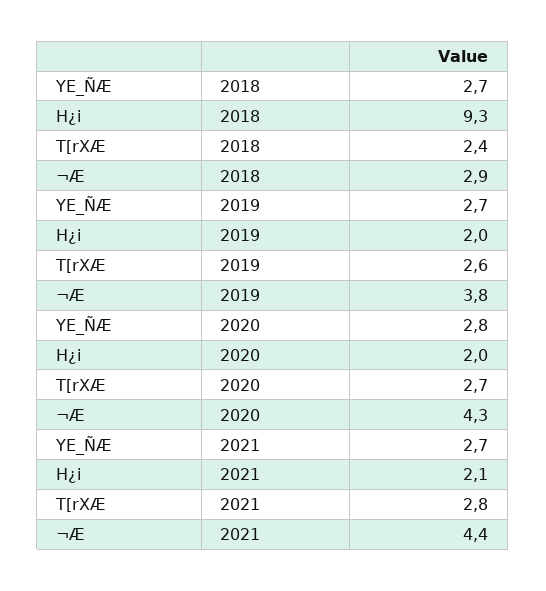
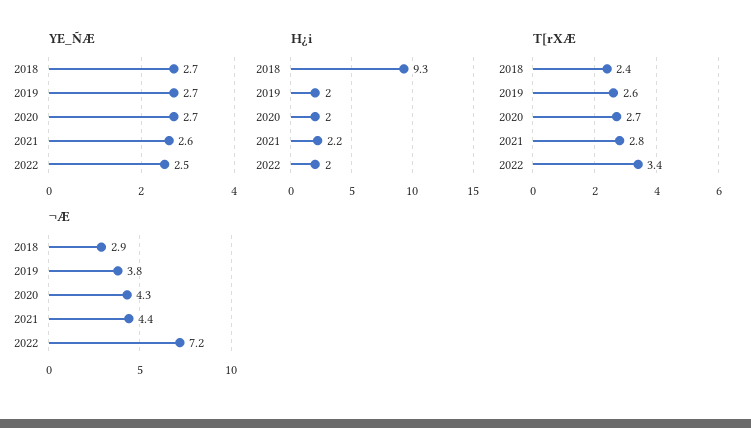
YE_ÑÆ, 2020: 2.8 -> 2.7
YE_ÑÆ, 2021: 2.7 -> 2.6
H¿i, 2021: 2.1 -> 2.2
YE_ÑÆ, 2022: none -> 2.5
H¿i, 2022: none -> 2
T[rXÆ, 2022: none -> 3.4
¬Æ, 2022: none -> 7.2

